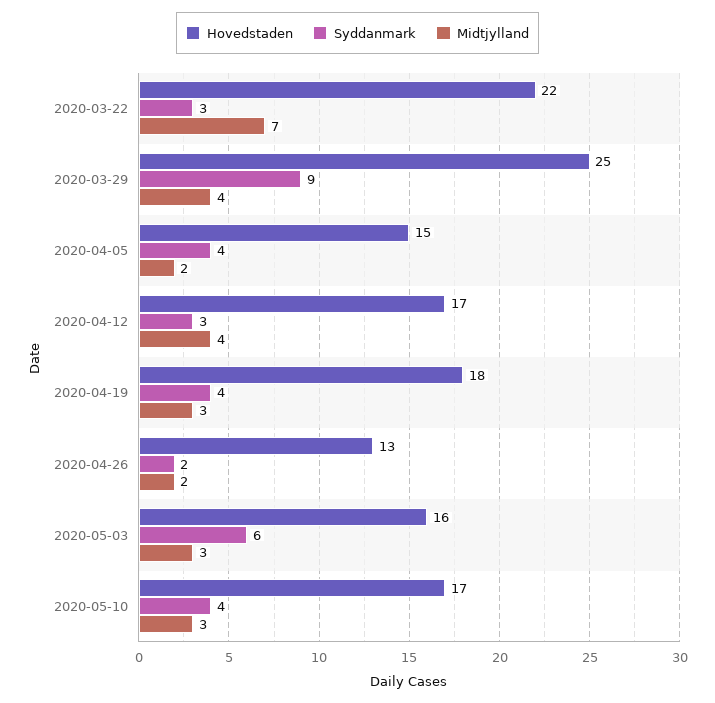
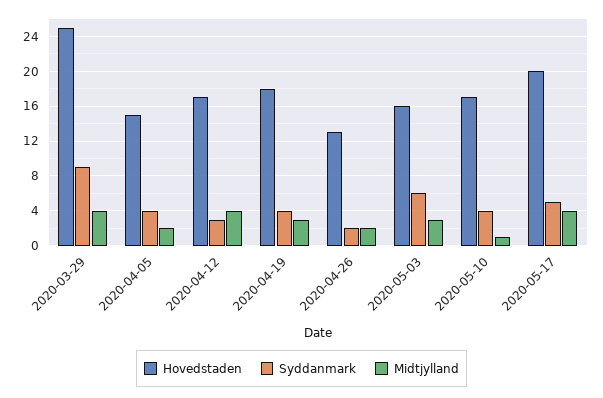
Hovedstaden, 2020-03-22: 22 -> none
Syddanmark, 2020-03-22: 3 -> none
Midtjylland, 2020-03-22: 7 -> none
Midtjylland, 2020-05-10: 3 -> 1
Hovedstaden, 2020-05-17: none -> 20
Syddanmark, 2020-05-17: none -> 5
Midtjylland, 2020-05-17: none -> 4

